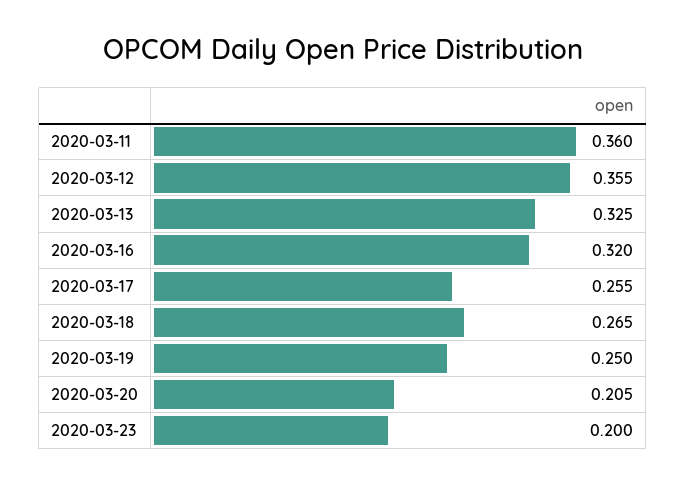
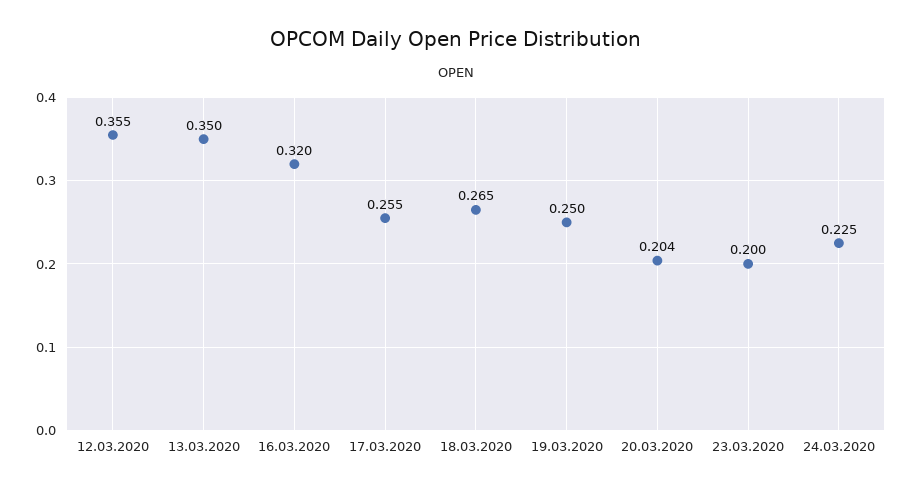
2020-03-11: 0.36 -> none
2020-03-13: 0.325 -> 0.35
2020-03-20: 0.205 -> 0.204
24.03.2020: none -> 0.225

